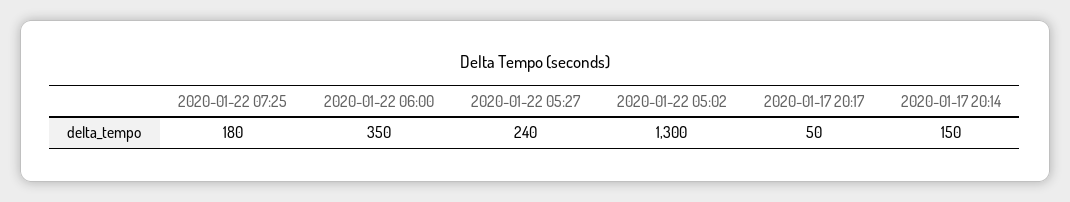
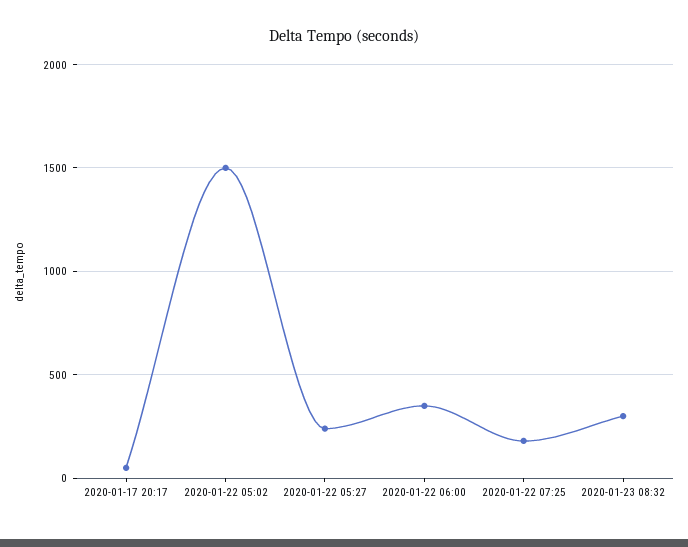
2020-01-22 05:02: 1300 -> 1500
2020-01-17 20:14: 150 -> none
2020-01-23 08:32: none -> 300

